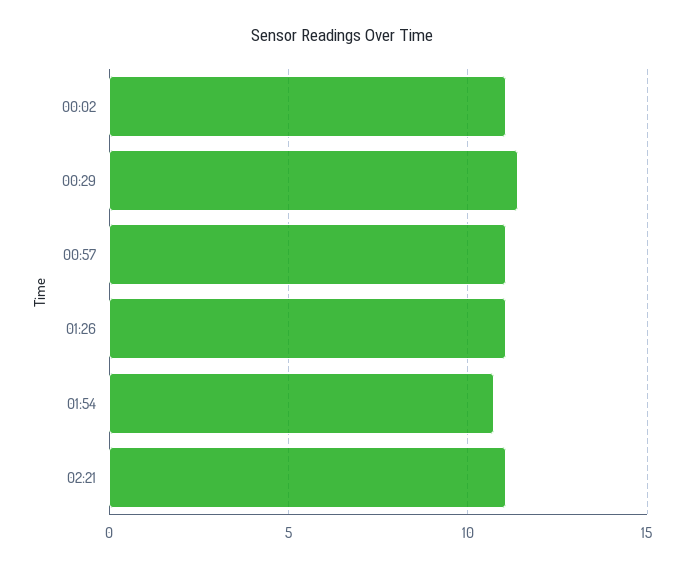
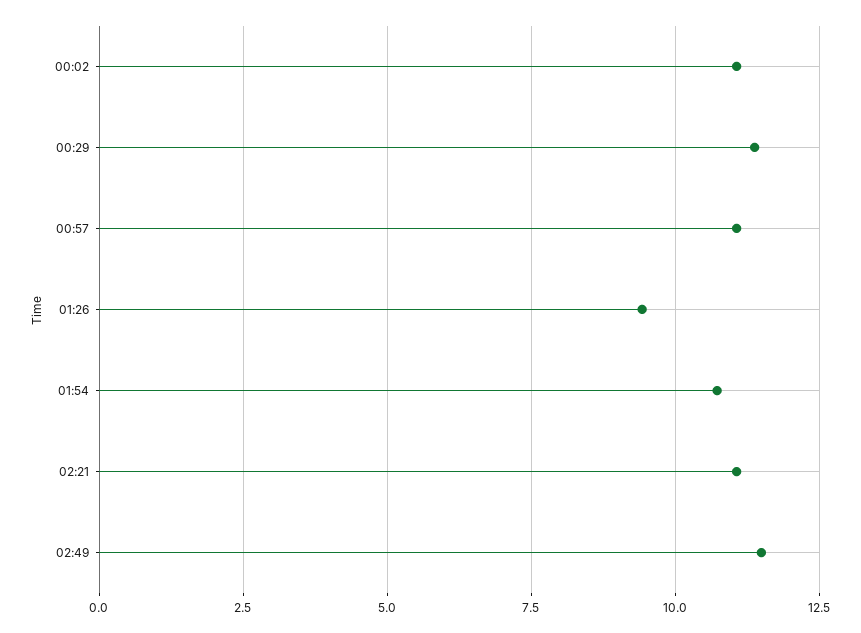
01:26: 11 -> 9.5
02:49: none -> 11.5

